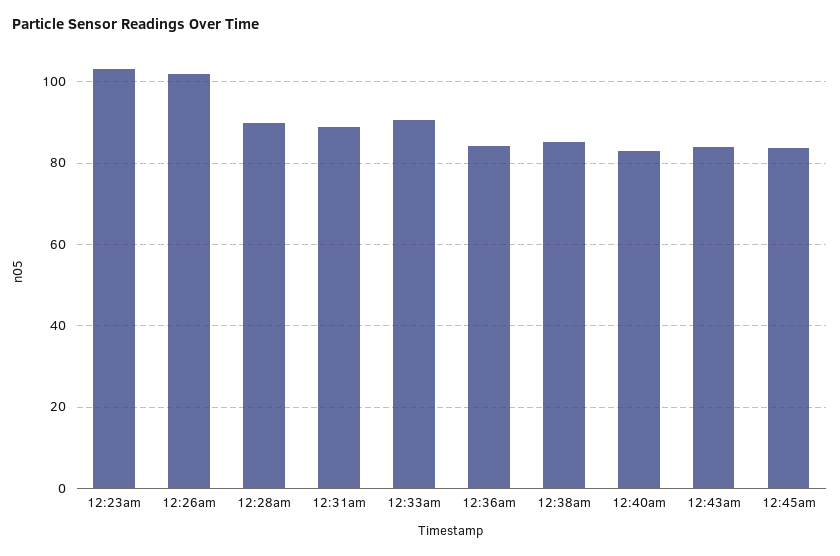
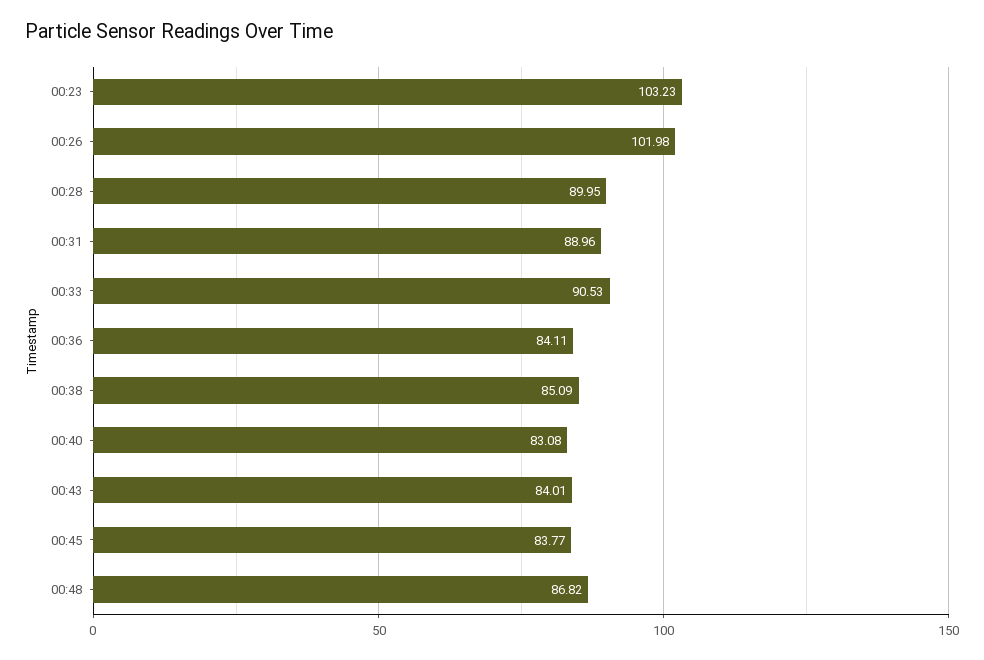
00:48: none -> 86.82

